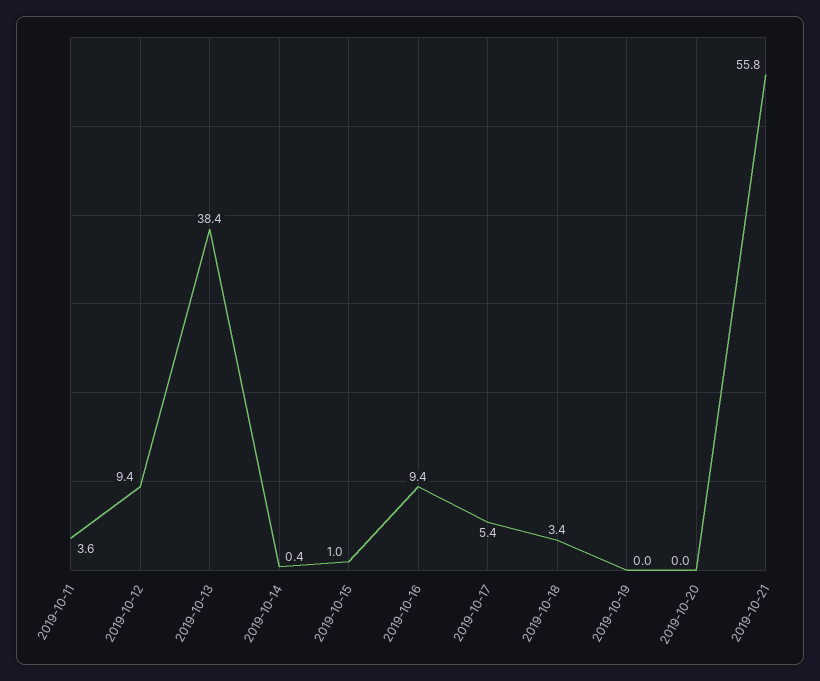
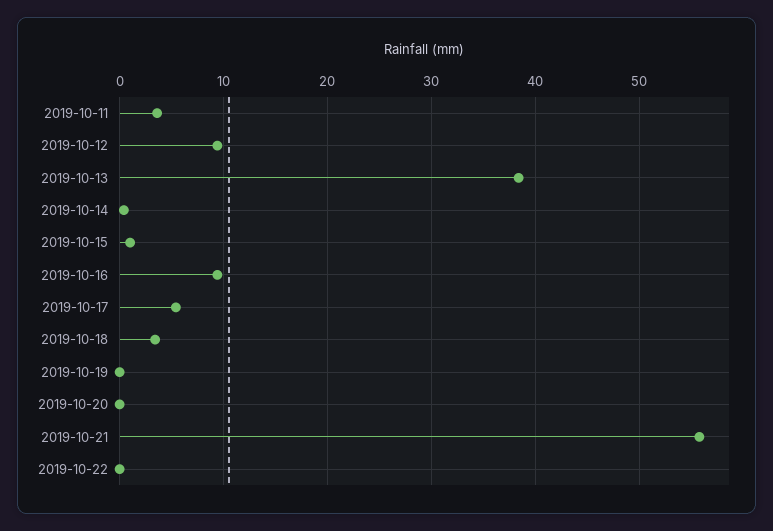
2019-10-22: none -> 0

